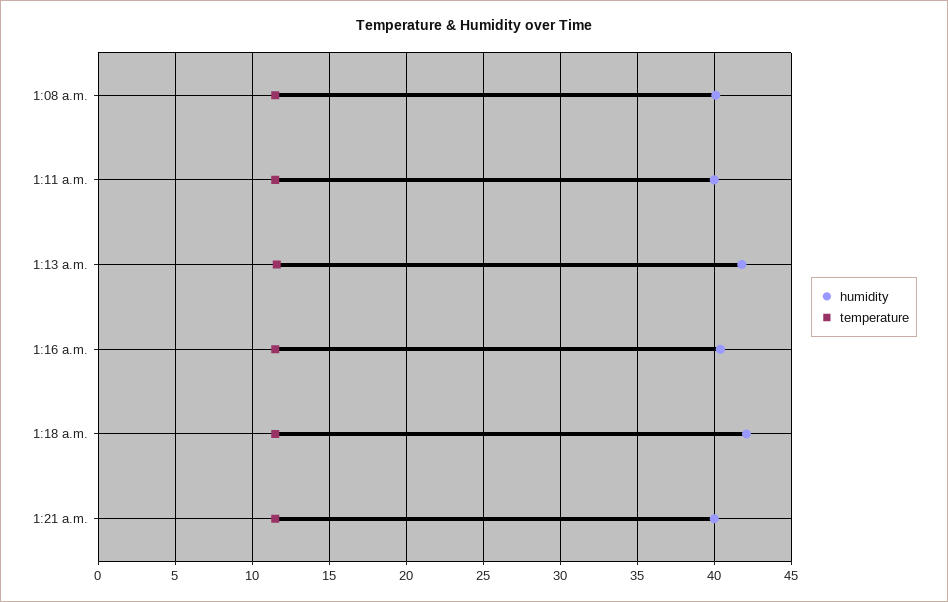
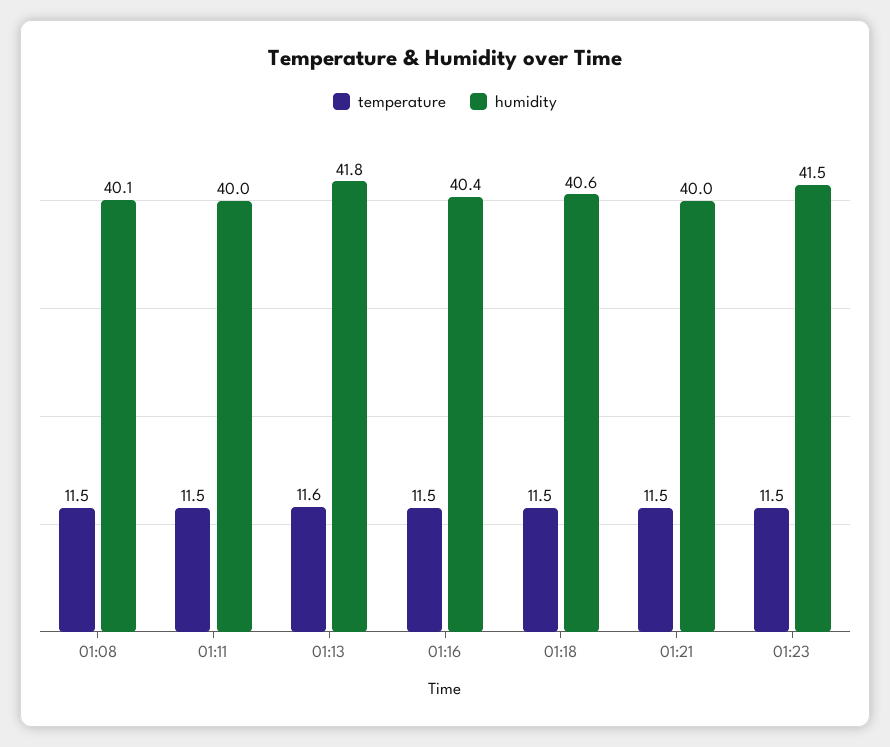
humidity, 1:18 a.m.: 42 -> 40.6
temperature, 01:23: none -> 11.5
humidity, 01:23: none -> 41.5

